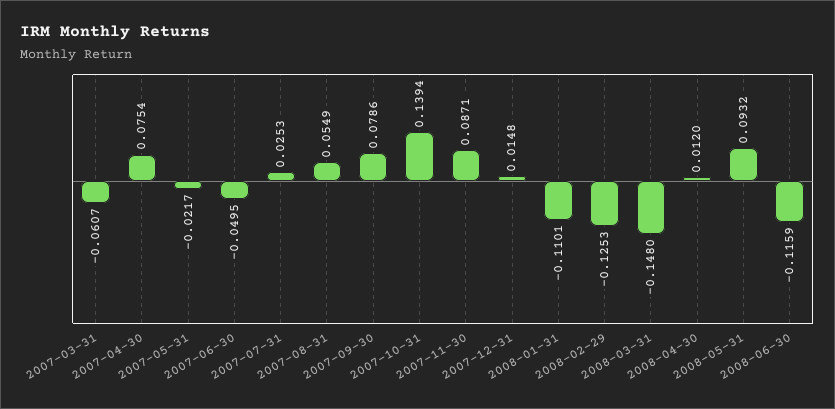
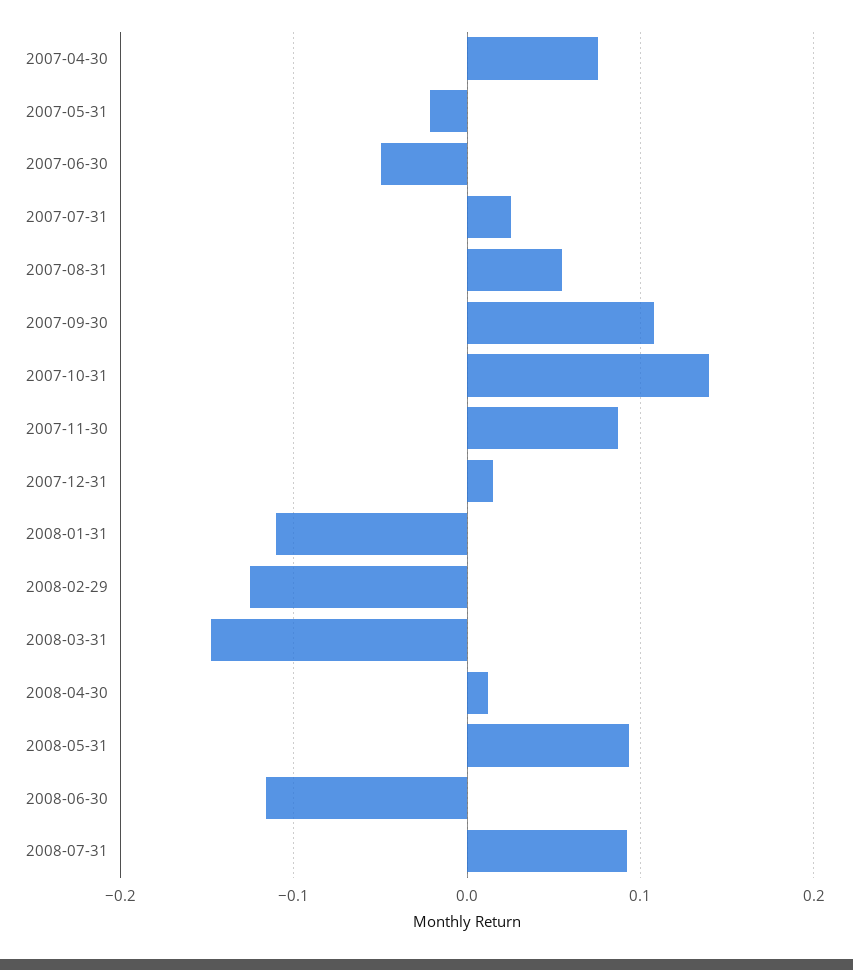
2007-03-31: -0.0607 -> none
2007-09-30: 0.0786 -> 0.11
2008-07-31: none -> 0.09

